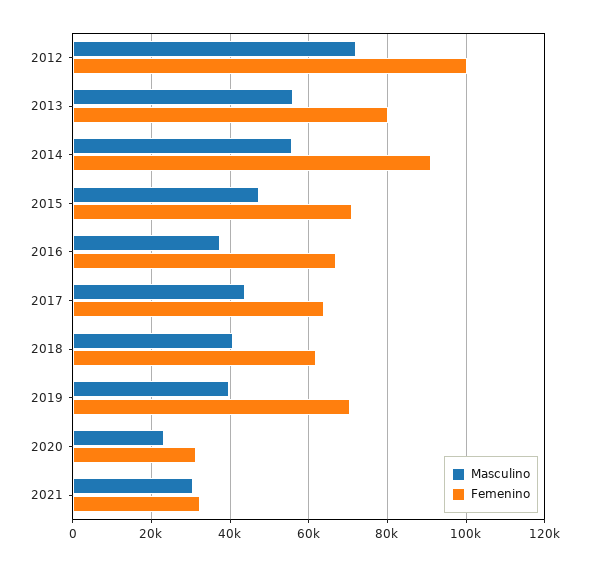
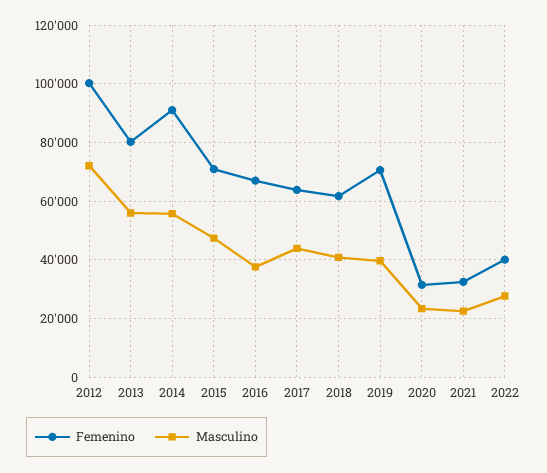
Masculino, 2021: 30000 -> 22500
Femenino, 2022: none -> 40000
Masculino, 2022: none -> 27500

